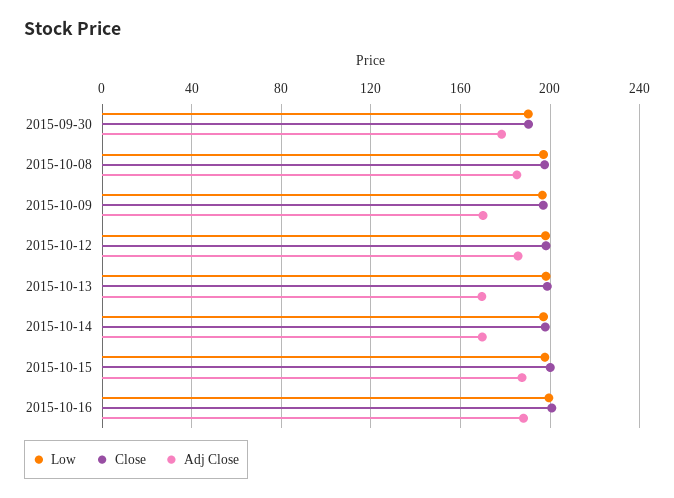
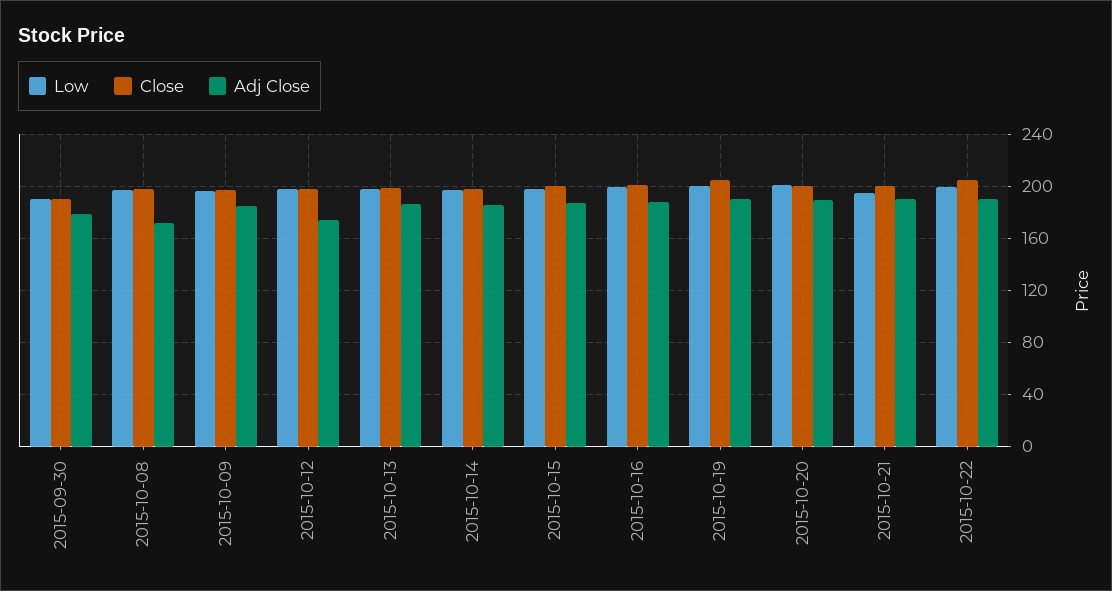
Adj Close, 2015-10-08: 185 -> 170
Adj Close, 2015-10-09: 170 -> 185
Adj Close, 2015-10-12: 185 -> 175
Adj Close, 2015-10-13: 170 -> 185
Adj Close, 2015-10-14: 170 -> 185
Low, 2015-10-19: none -> 200
Close, 2015-10-19: none -> 205
Adj Close, 2015-10-19: none -> 190
Low, 2015-10-20: none -> 200
Close, 2015-10-20: none -> 200
Adj Close, 2015-10-20: none -> 190
Low, 2015-10-21: none -> 195
Close, 2015-10-21: none -> 200
Adj Close, 2015-10-21: none -> 190
Low, 2015-10-22: none -> 200
Close, 2015-10-22: none -> 205
Adj Close, 2015-10-22: none -> 190

